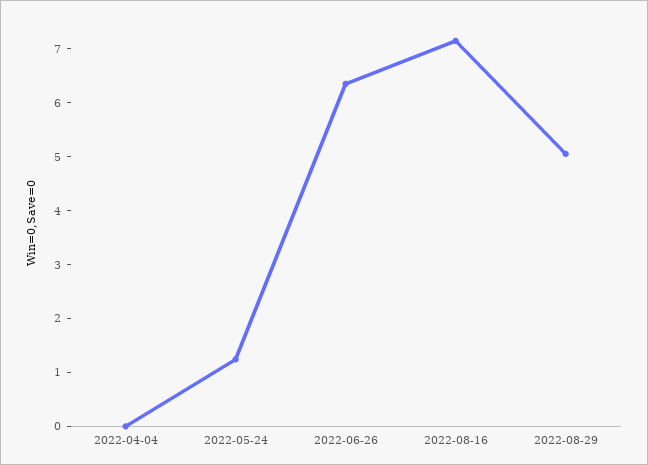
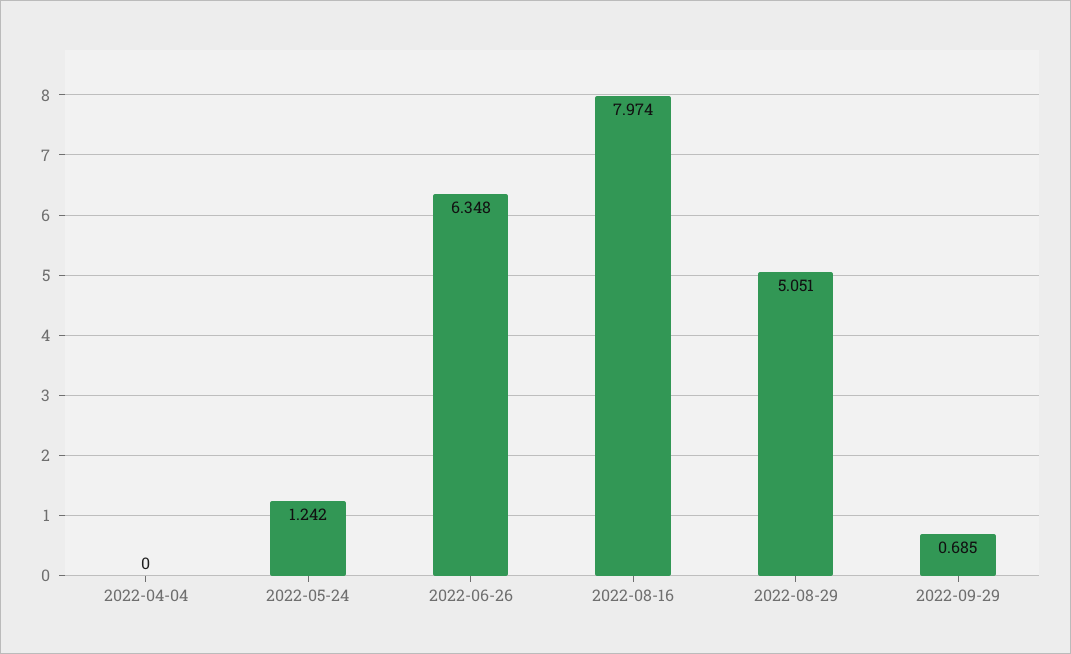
2022-08-16: 7.2 -> 7.974
2022-09-29: none -> 0.685

